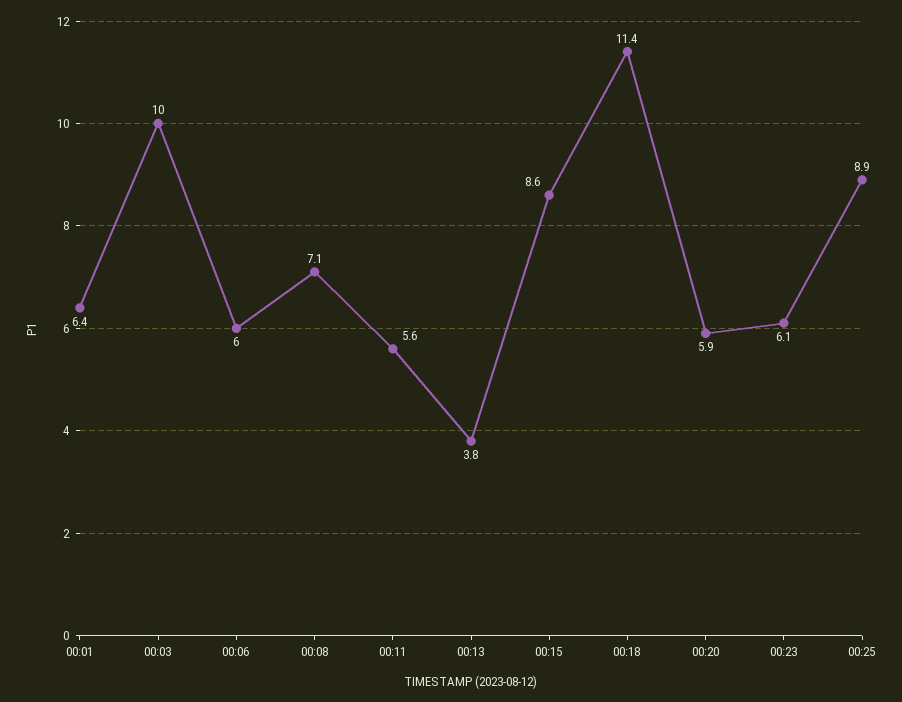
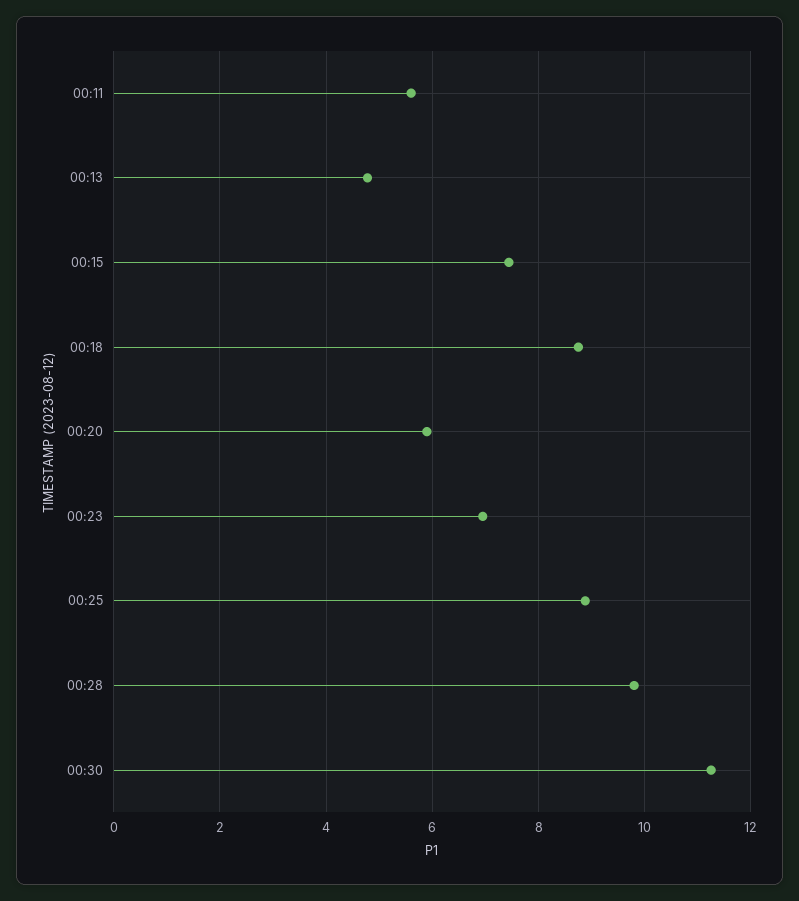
00:01: 6.4 -> none
00:03: 10 -> none
00:06: 6 -> none
00:08: 7.1 -> none
00:13: 3.8 -> 4.8
00:15: 8.6 -> 7.4
00:18: 11.4 -> 8.8
00:23: 6.1 -> 7
00:28: none -> 9.8
00:30: none -> 11.2

